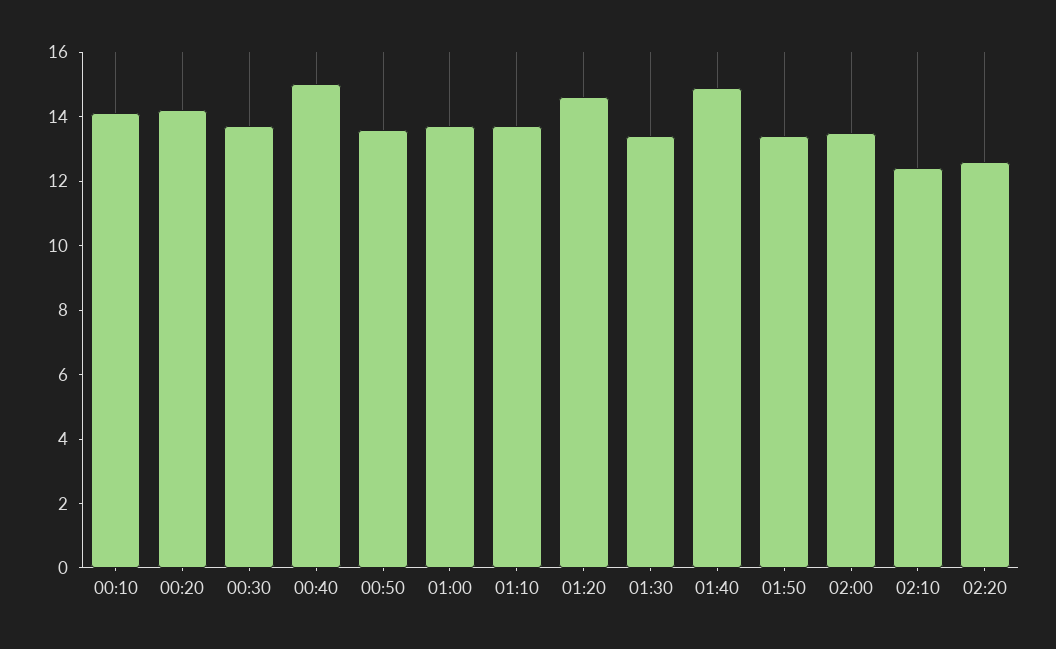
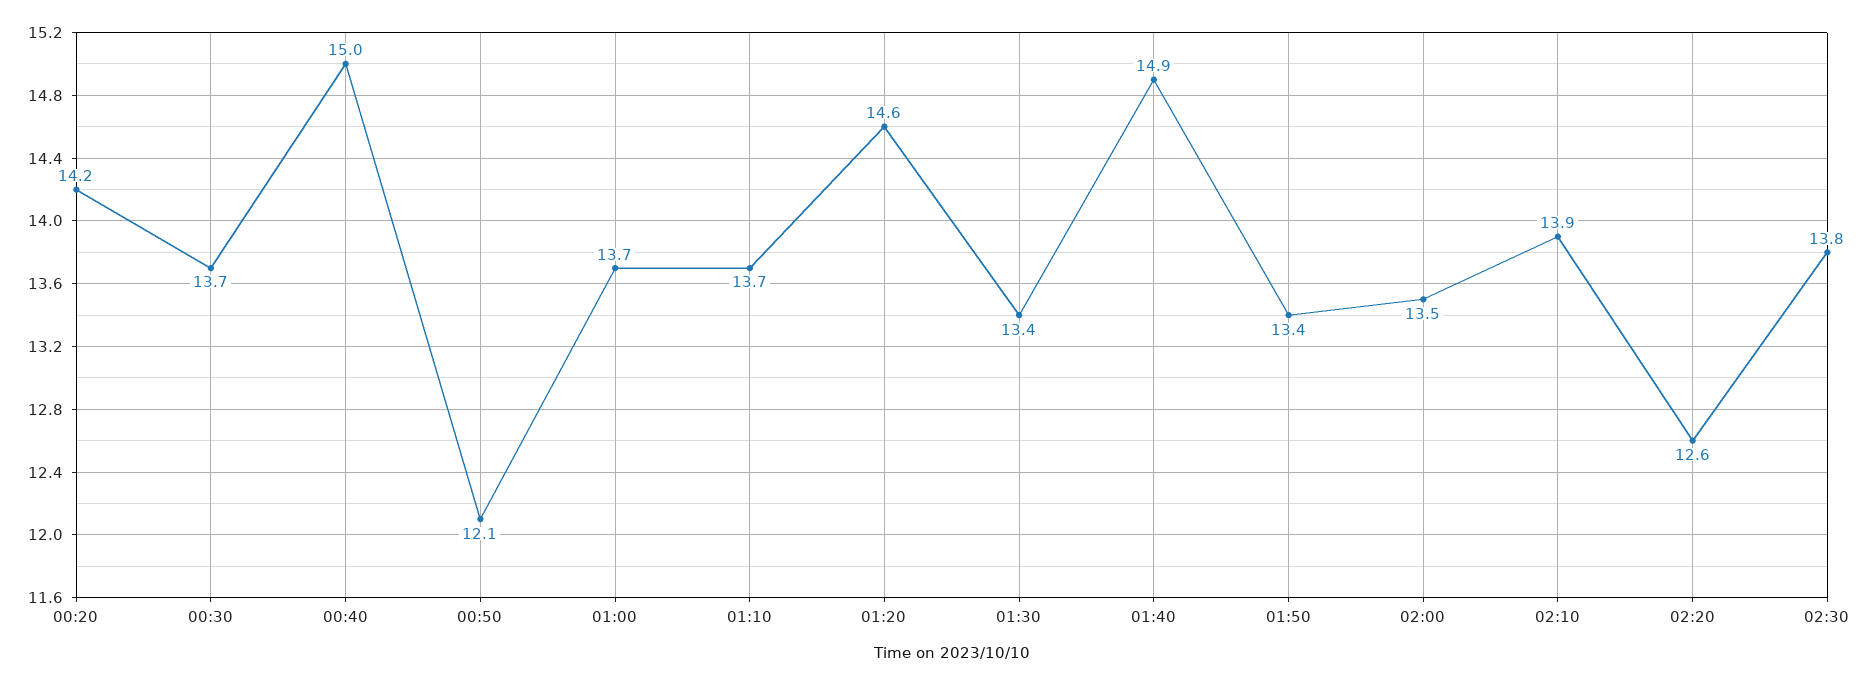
00:10: 14 -> none
00:50: 13.5 -> 12.1
02:10: 12.5 -> 13.9
02:30: none -> 13.8

